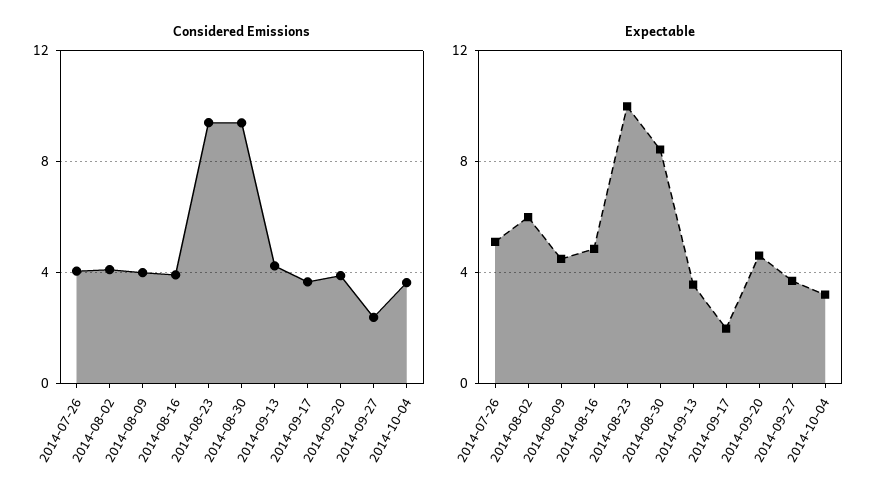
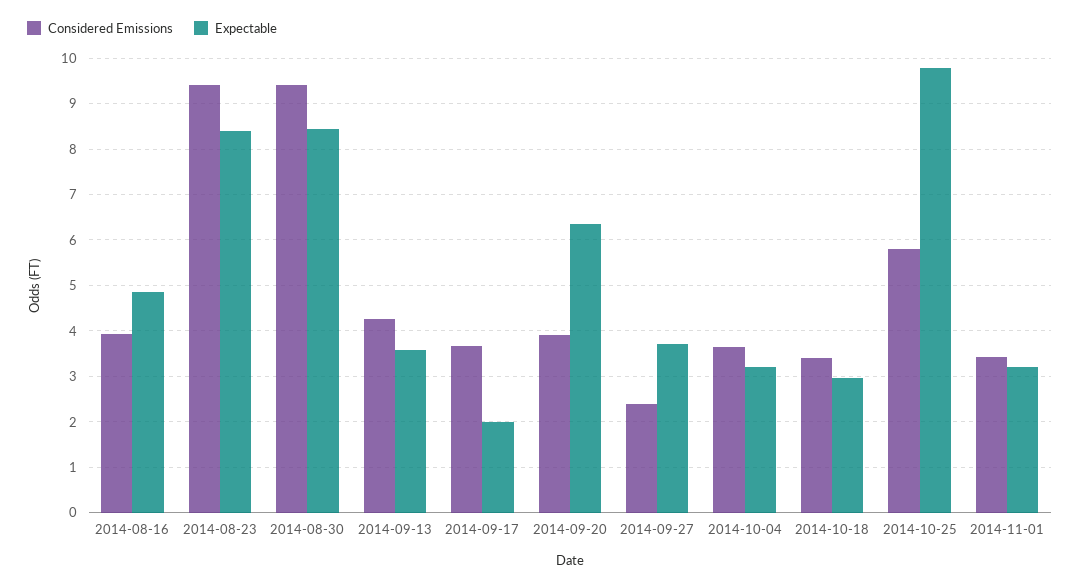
Considered Emissions, 2014-07-26: 4 -> none
Considered Emissions, 2014-08-02: 4 -> none
Considered Emissions, 2014-08-09: 4 -> none
Expectable, 2014-07-26: 5 -> none
Expectable, 2014-08-02: 6 -> none
Expectable, 2014-08-09: 4.5 -> none
Expectable, 2014-08-23: 10 -> 8.4
Expectable, 2014-09-20: 4.5 -> 6.4
Considered Emissions, 2014-10-18: none -> 3.4
Expectable, 2014-10-18: none -> 3
Considered Emissions, 2014-10-25: none -> 5.8
Expectable, 2014-10-25: none -> 9.8
Considered Emissions, 2014-11-01: none -> 3.4
Expectable, 2014-11-01: none -> 3.2

